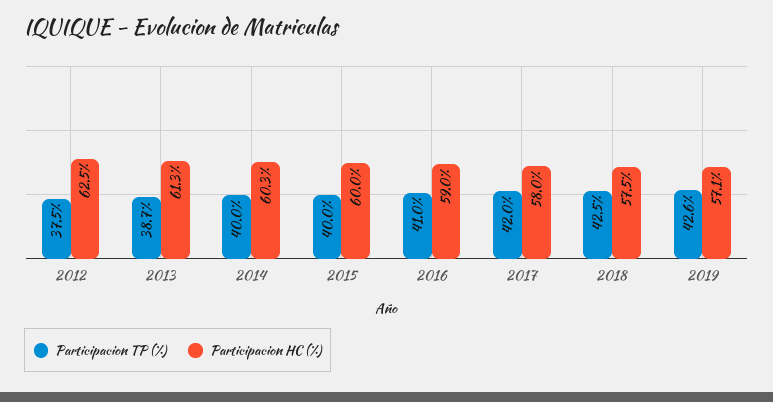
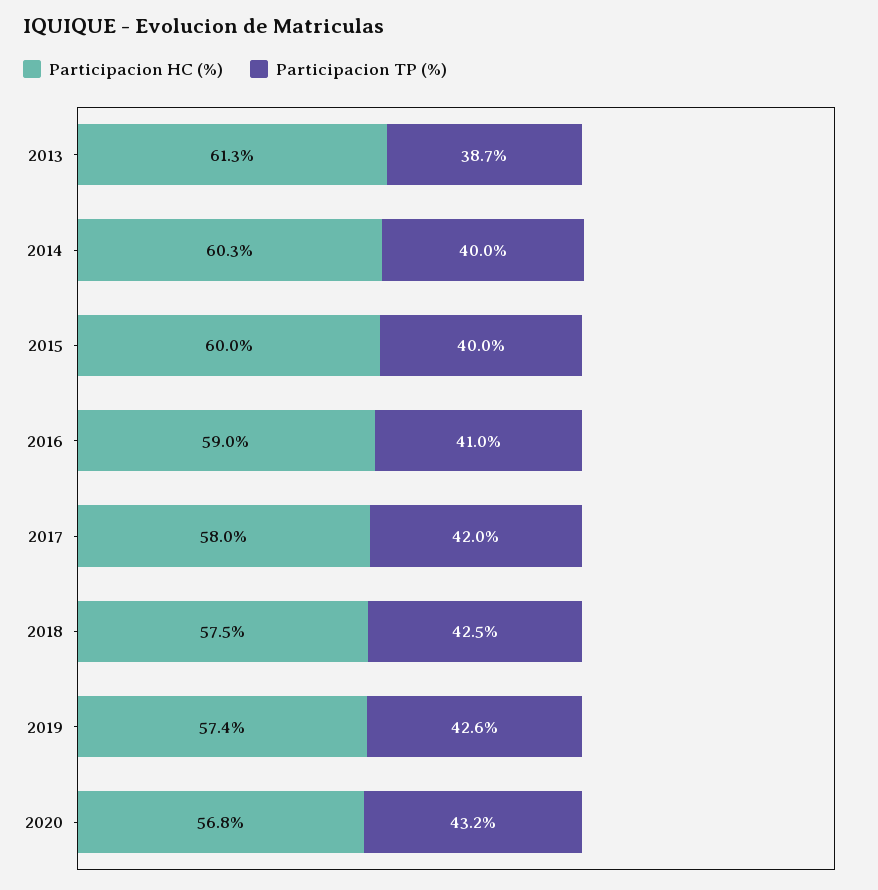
Participacion TP (%), 2012: 37.5 -> none
Participacion HC (%), 2012: 62.5 -> none
Participacion HC (%), 2019: 57.1 -> 57.4
Participacion HC (%), 2020: none -> 56.8
Participacion TP (%), 2020: none -> 43.2

